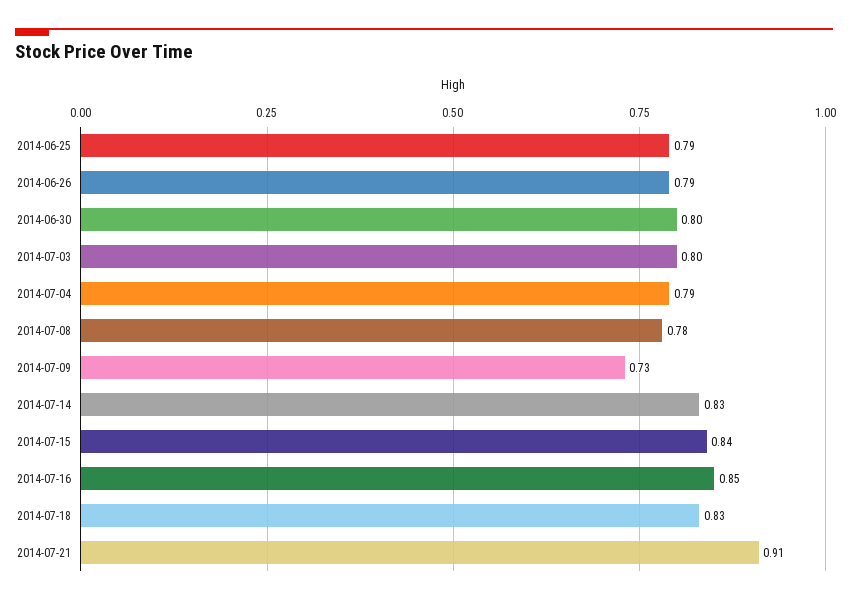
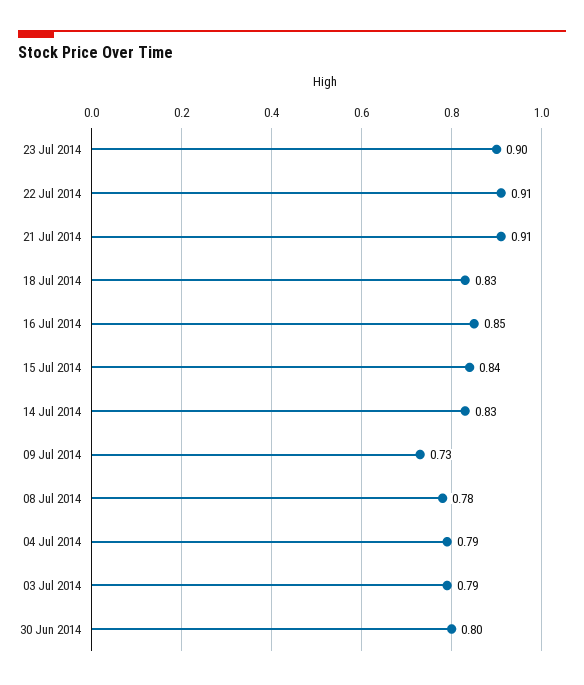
2014-06-25: 0.79 -> none
2014-06-26: 0.79 -> none
2014-07-03: 0.8 -> 0.79
23 Jul 2014: none -> 0.9
22 Jul 2014: none -> 0.91

